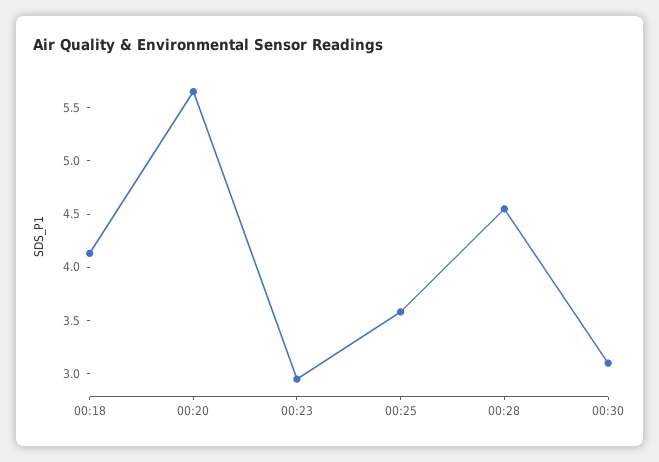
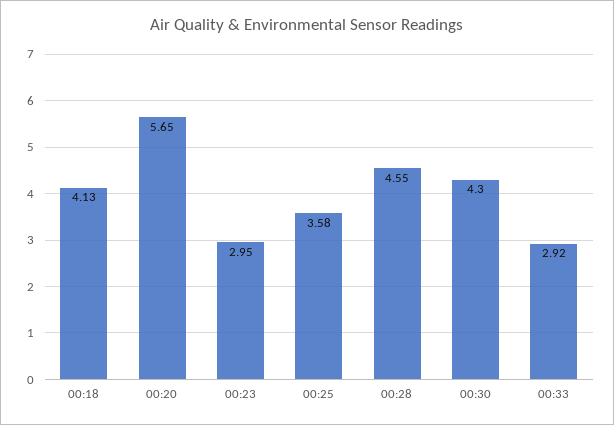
00:30: 3.1 -> 4.3
00:33: none -> 2.92

